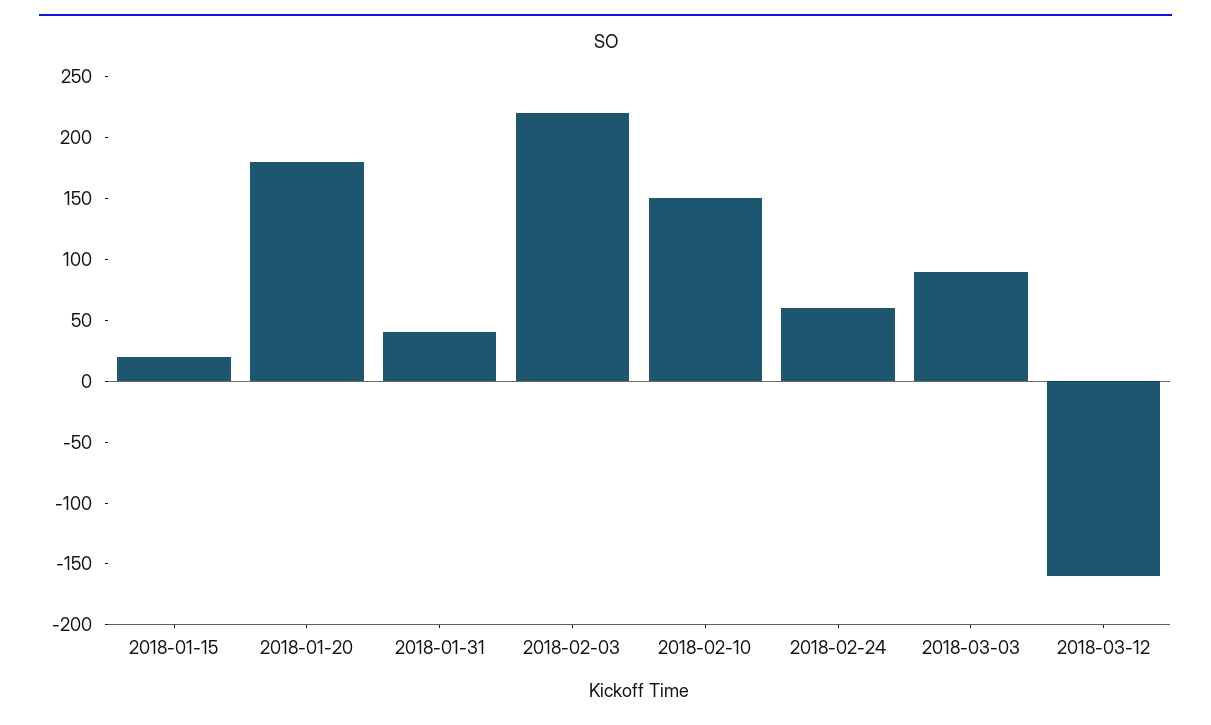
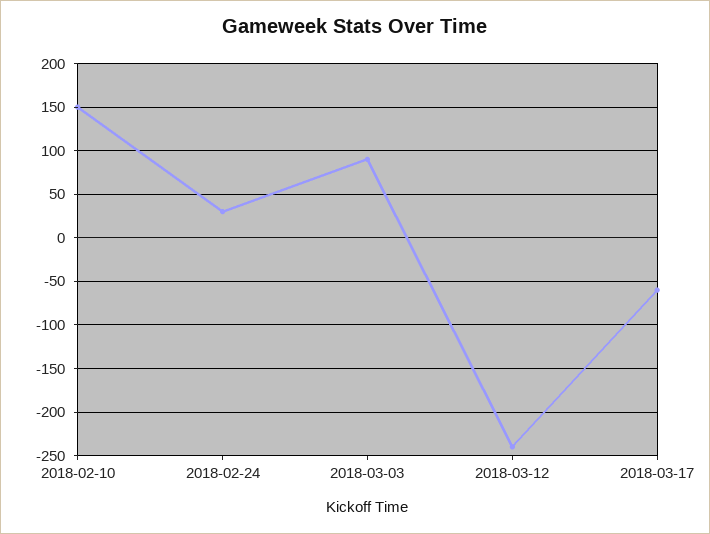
2018-01-15: 20 -> none
2018-01-20: 180 -> none
2018-01-31: 40 -> none
2018-02-03: 220 -> none
2018-02-24: 60 -> 30
2018-03-12: -160 -> -240
2018-03-17: none -> -60

